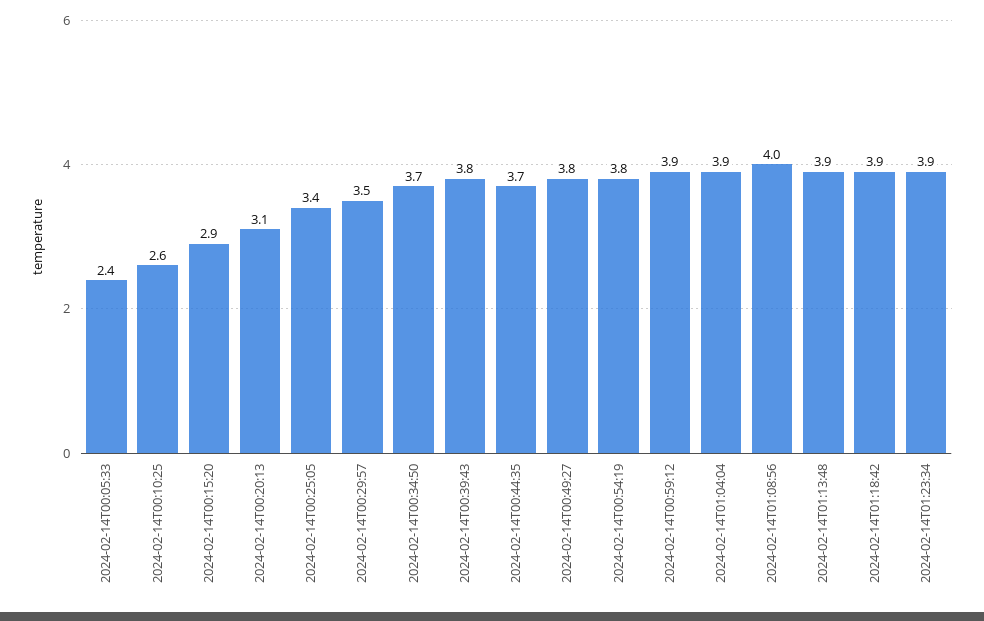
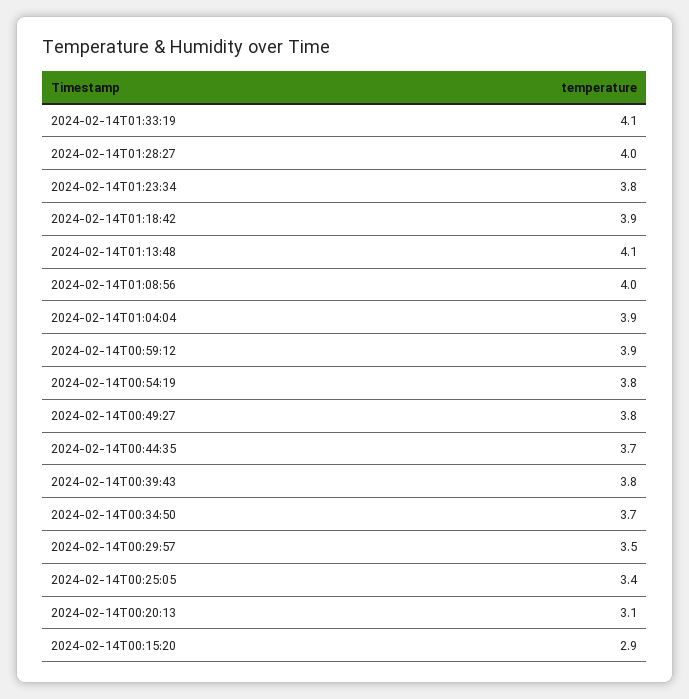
2024-02-14T00:05:33: 2.4 -> none
2024-02-14T00:10:25: 2.6 -> none
2024-02-14T01:13:48: 3.9 -> 4.1
2024-02-14T01:23:34: 3.9 -> 3.8
2024-02-14T01:33:19: none -> 4.1
2024-02-14T01:28:27: none -> 4

